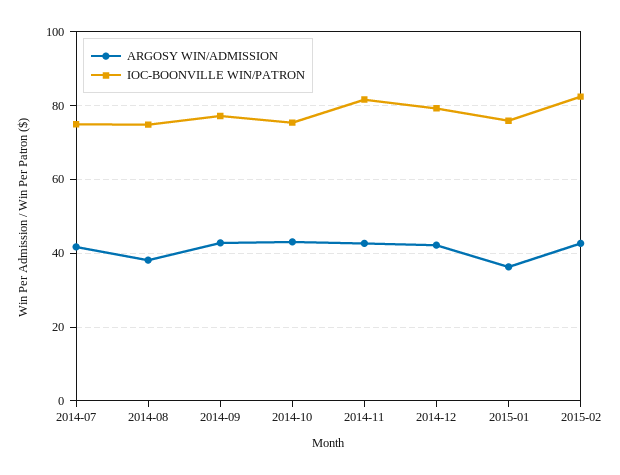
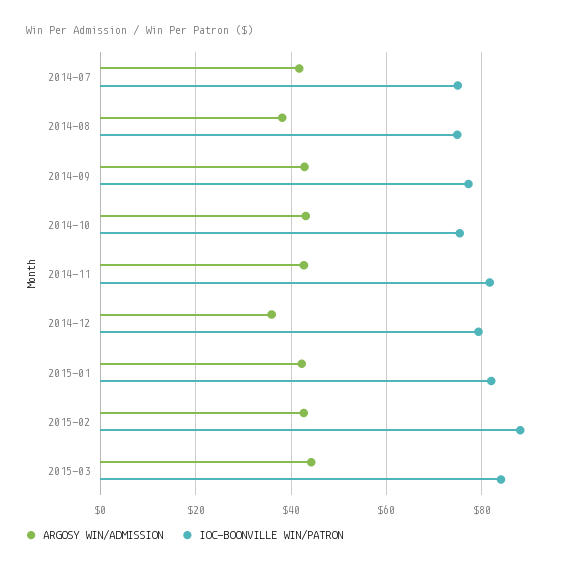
ARGOSY WIN/ADMISSION, 2014-12: 42 -> 36
ARGOSY WIN/ADMISSION, 2015-01: 36 -> 42
IOC-BOONVILLE WIN/PATRON, 2015-01: 76 -> 82
IOC-BOONVILLE WIN/PATRON, 2015-02: 82 -> 88
ARGOSY WIN/ADMISSION, 2015-03: none -> 44
IOC-BOONVILLE WIN/PATRON, 2015-03: none -> 84

